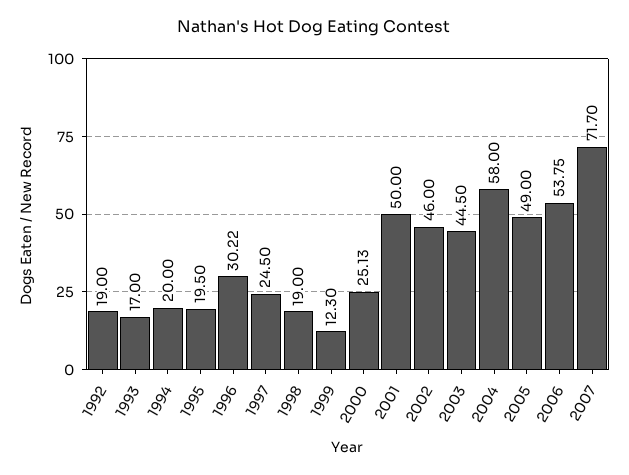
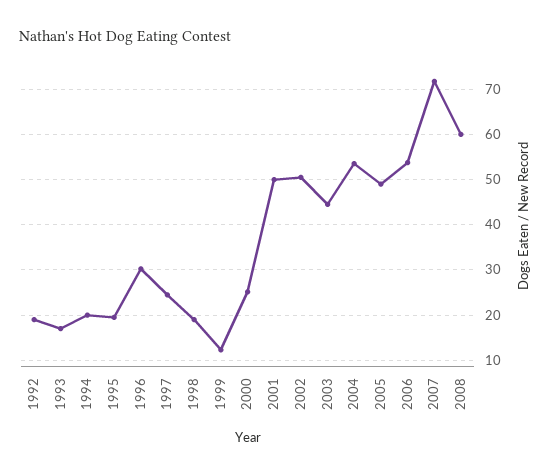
2002: 46 -> 50
2004: 58 -> 54
2008: none -> 60

